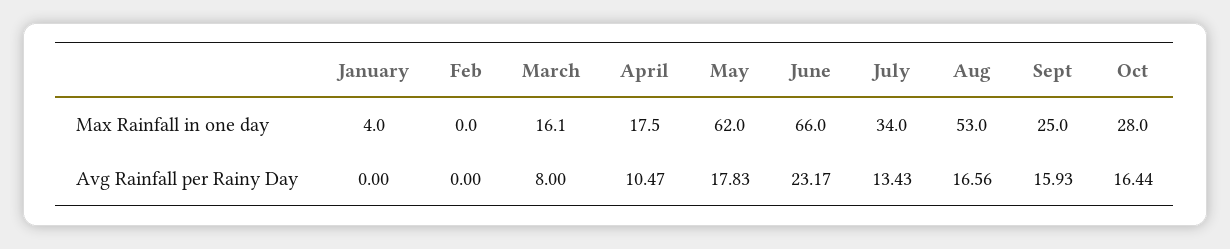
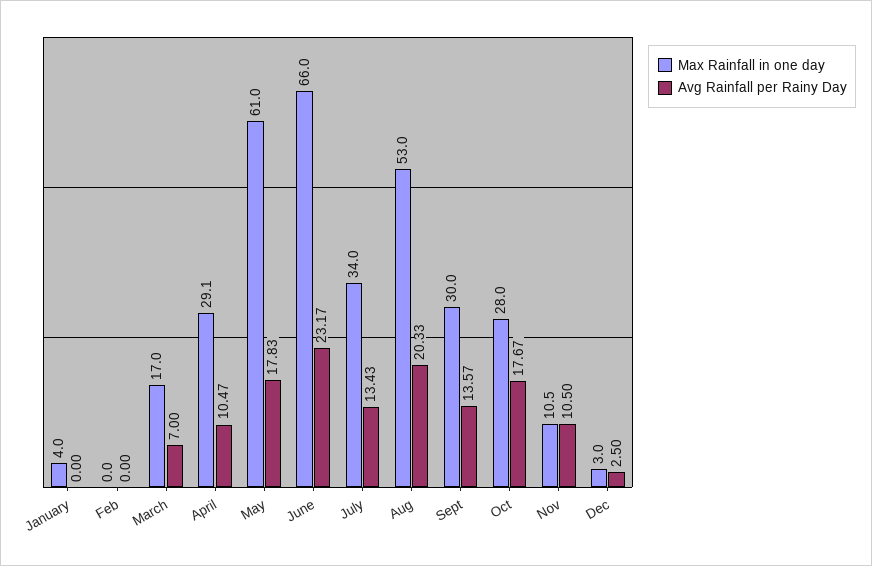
Max Rainfall in one day, March: 16.1 -> 17
Max Rainfall in one day, April: 17.5 -> 29.1
Max Rainfall in one day, May: 62 -> 61
Max Rainfall in one day, Sept: 25 -> 30
Avg Rainfall per Rainy Day, March: 8 -> 7
Avg Rainfall per Rainy Day, Aug: 16.56 -> 20.33
Avg Rainfall per Rainy Day, Sept: 15.93 -> 13.57
Avg Rainfall per Rainy Day, Oct: 16.44 -> 17.67
Max Rainfall in one day, Nov: none -> 10.5
Avg Rainfall per Rainy Day, Nov: none -> 10.5
Max Rainfall in one day, Dec: none -> 3
Avg Rainfall per Rainy Day, Dec: none -> 2.5

